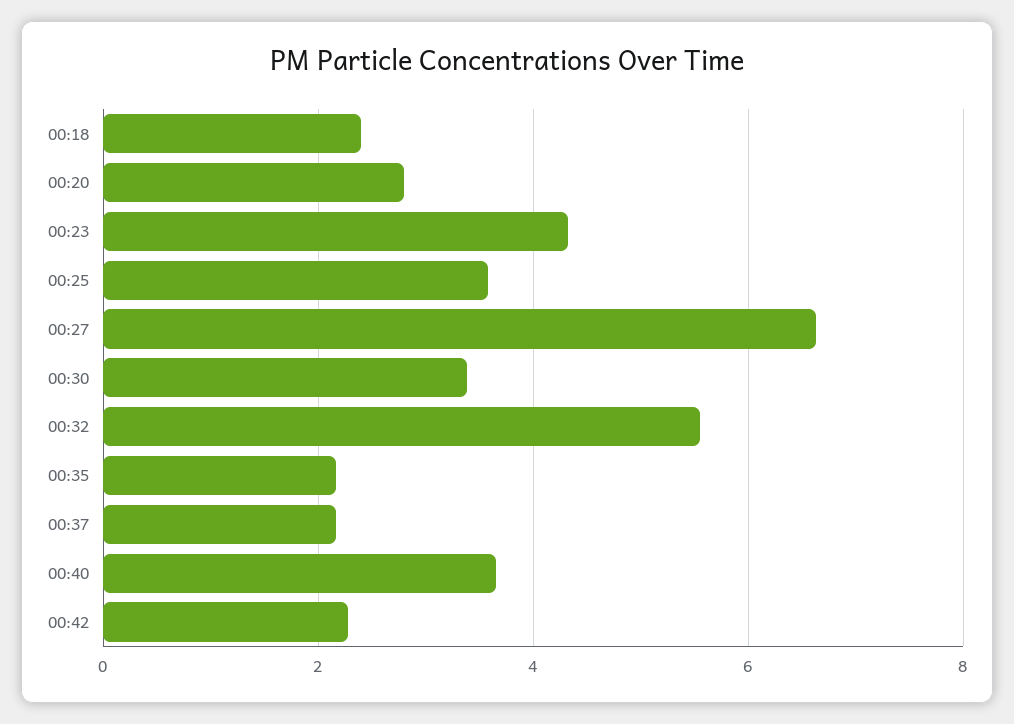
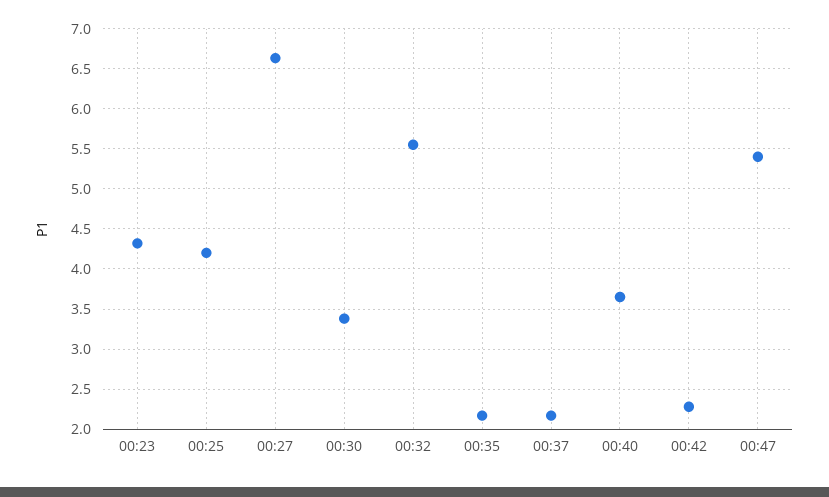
00:18: 2.4 -> none
00:20: 2.8 -> none
00:25: 3.6 -> 4.2
00:47: none -> 5.4

